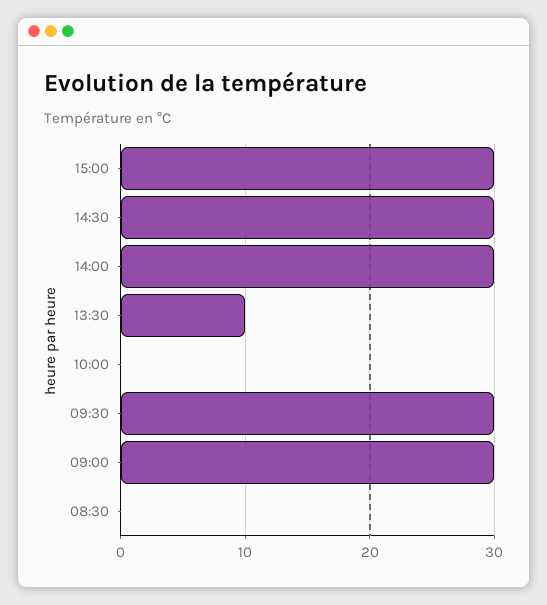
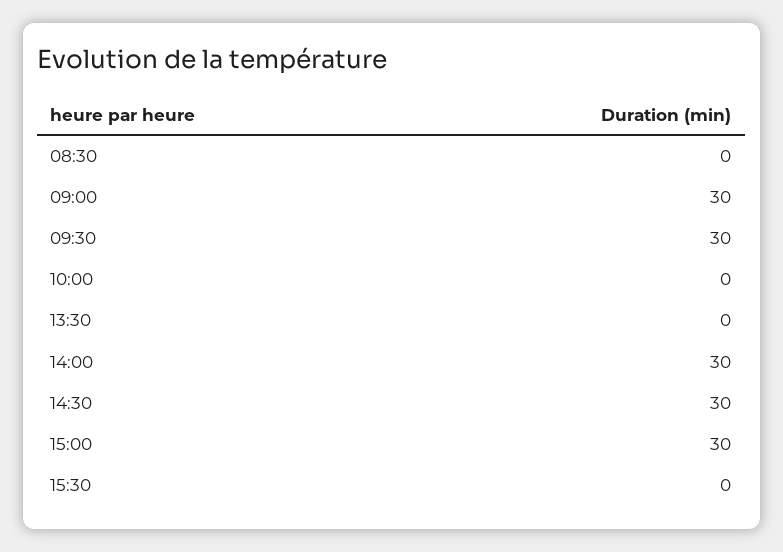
13:30: 10 -> 0
15:30: none -> 0

